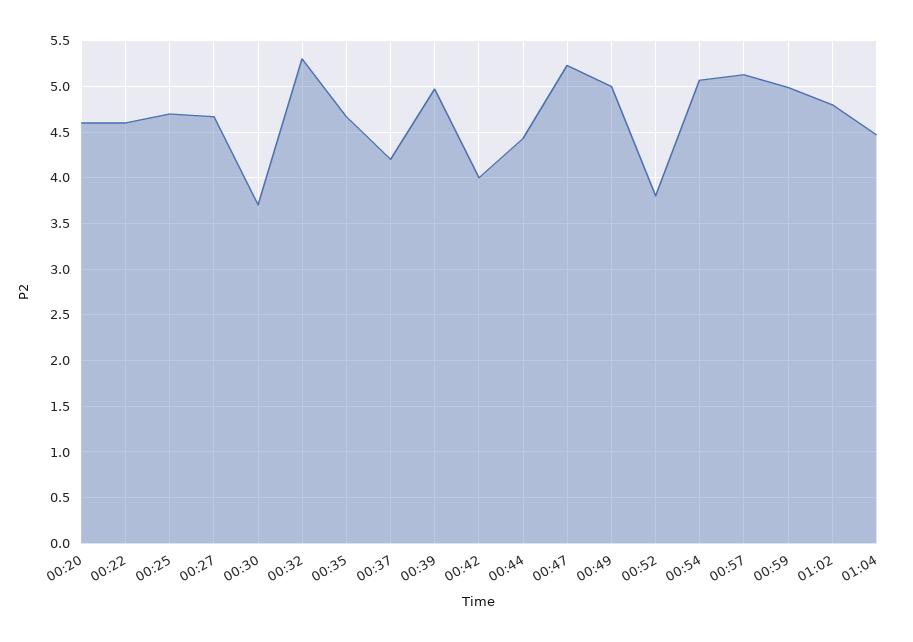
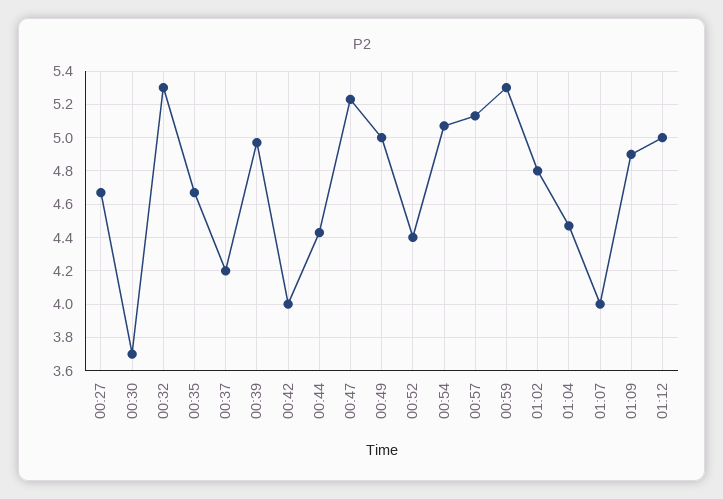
00:20: 4.6 -> none
00:22: 4.6 -> none
00:25: 4.7 -> none
00:52: 3.8 -> 4.4
00:59: 5 -> 5.3
01:07: none -> 4
01:09: none -> 4.9
01:12: none -> 5

